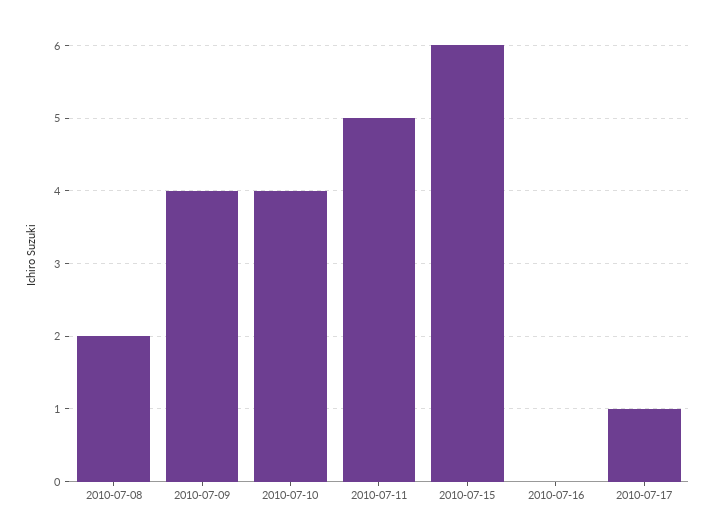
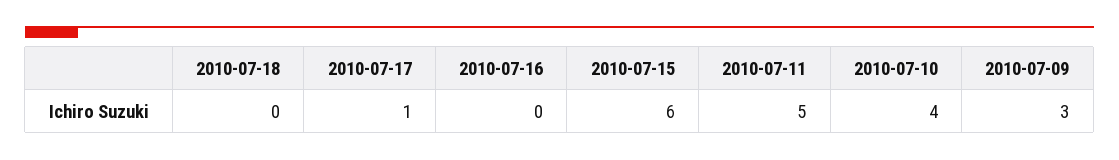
2010-07-08: 2 -> none
2010-07-09: 4 -> 3
2010-07-18: none -> 0

